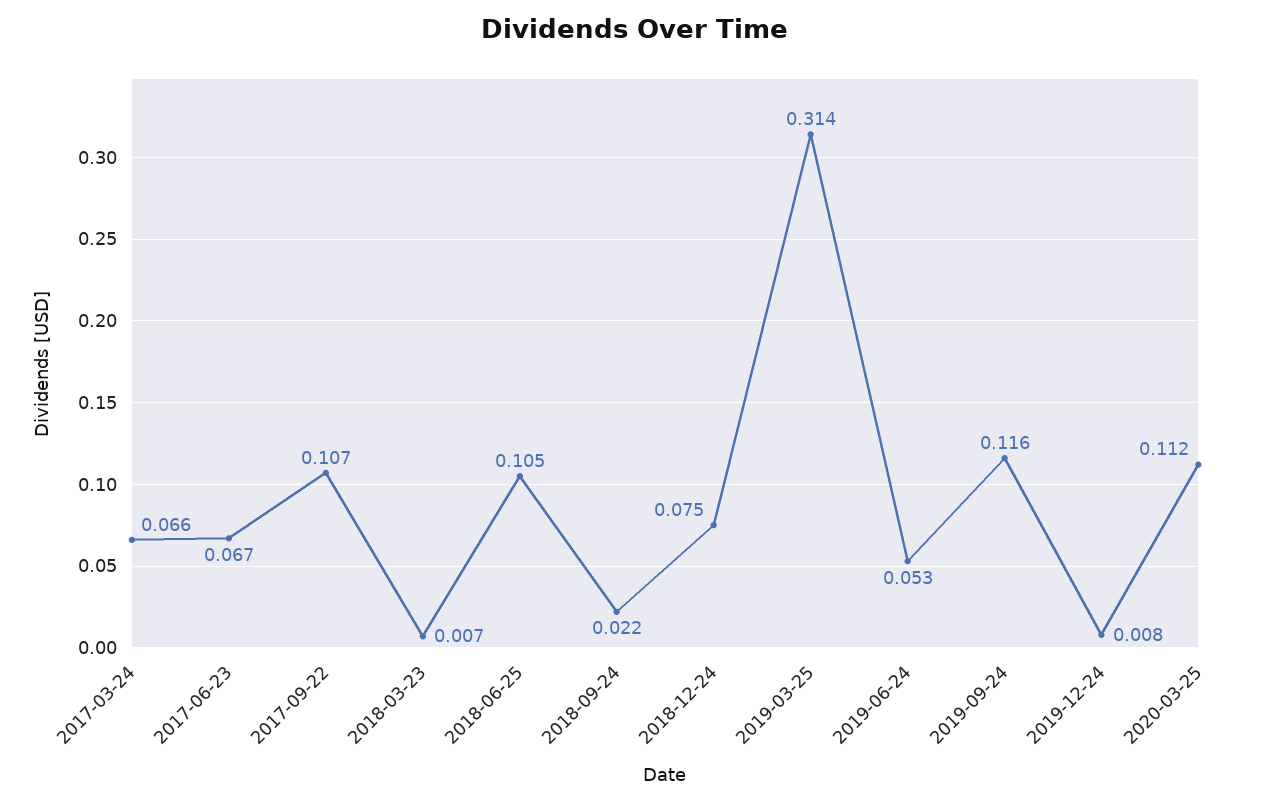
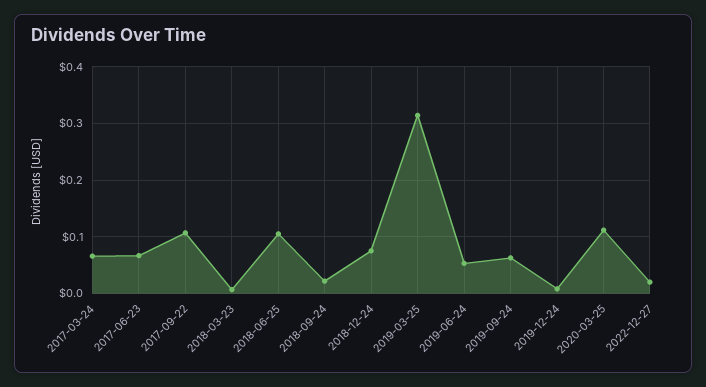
2019-09-24: 0.116 -> 0.06
2022-12-27: none -> 0.02

